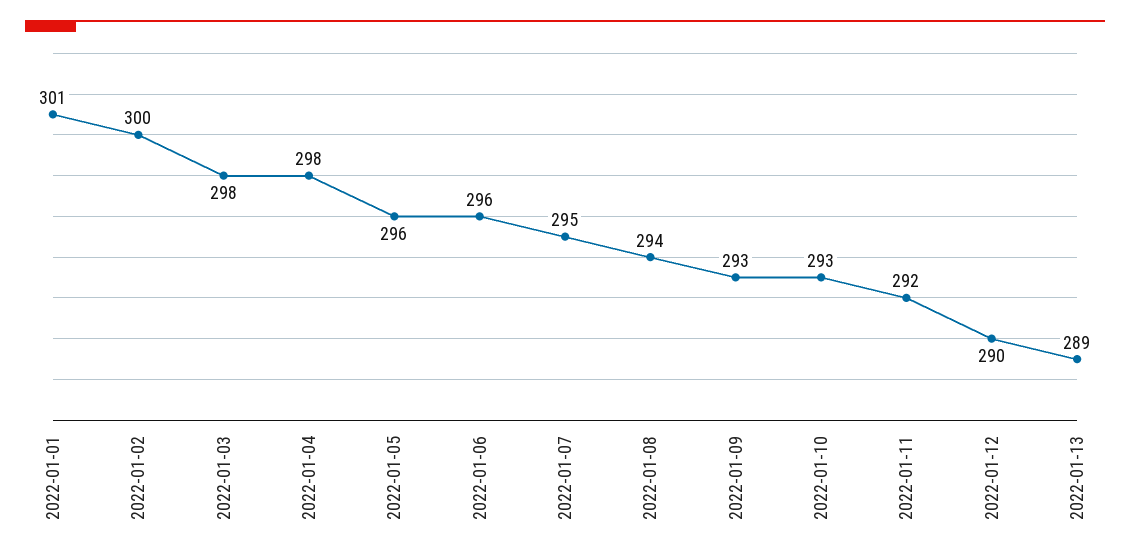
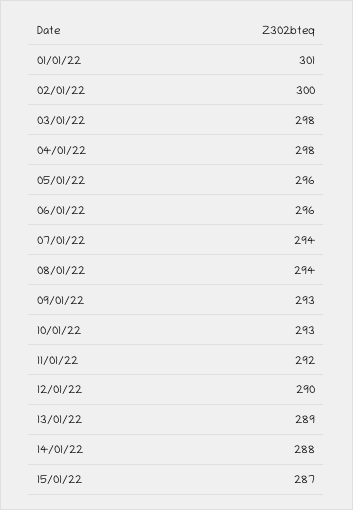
2022-01-07: 295 -> 294
14/01/22: none -> 288
15/01/22: none -> 287

